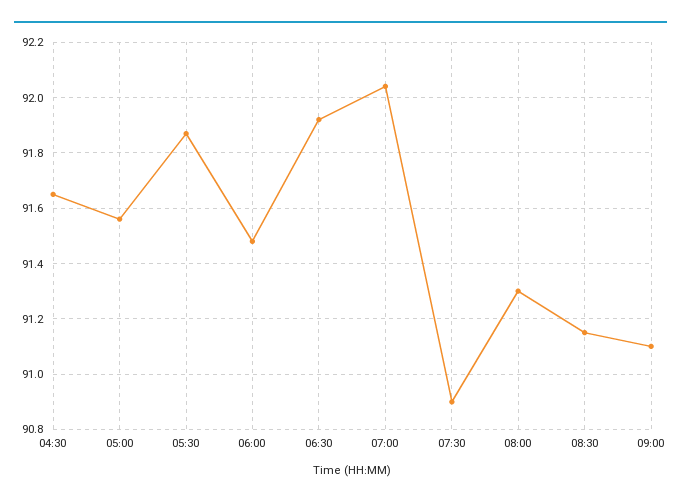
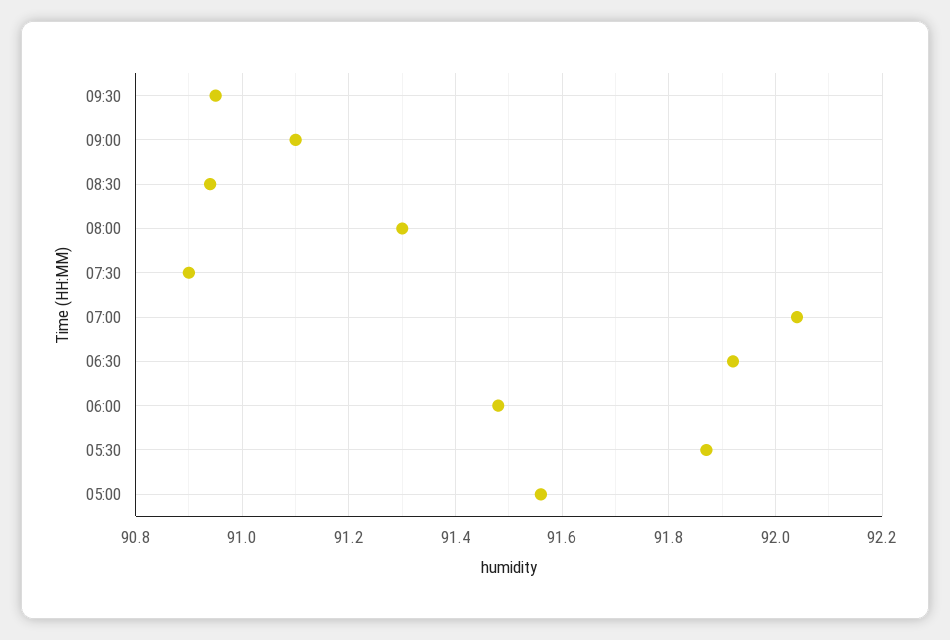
04:30: 91.65 -> none
08:30: 91.15 -> 90.95
09:30: none -> 90.95

